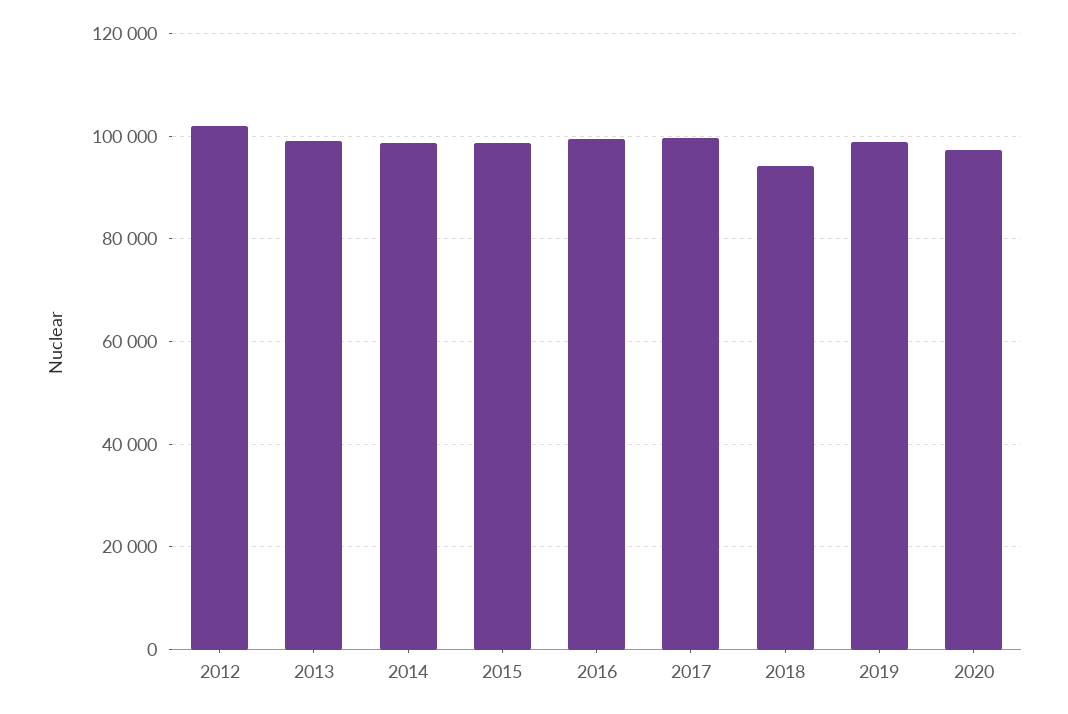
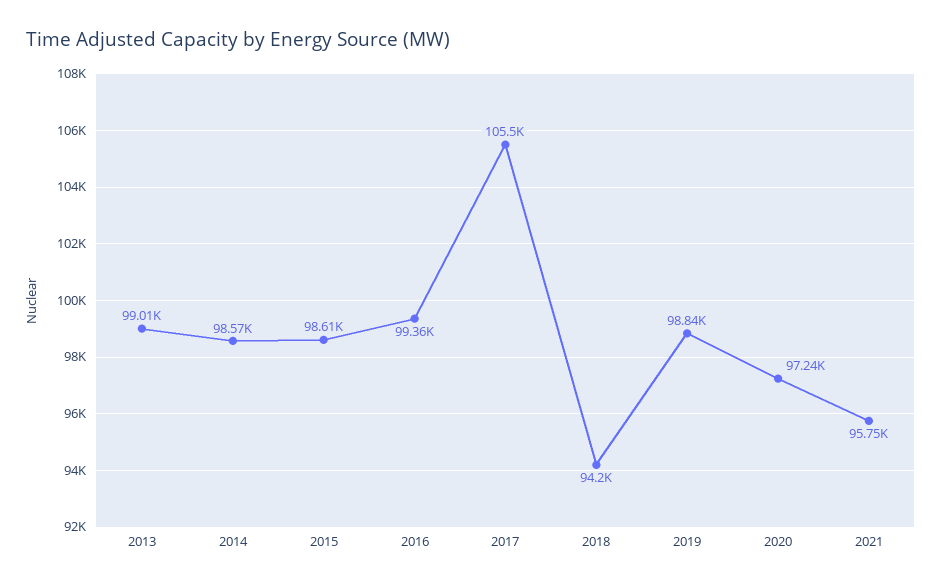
2012: 102000 -> none
2017: 100000 -> 105500
2021: none -> 95750

